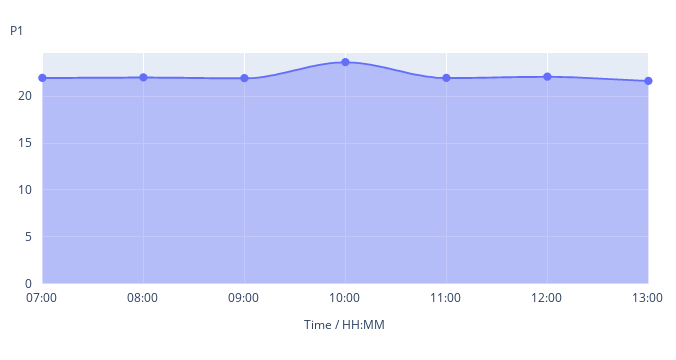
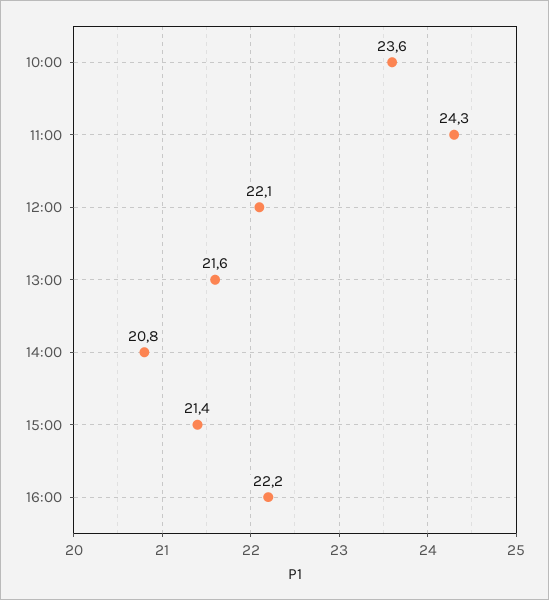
07:00: 22 -> none
08:00: 22 -> none
09:00: 22 -> none
11:00: 22 -> 24.3
14:00: none -> 20.8
15:00: none -> 21.4
16:00: none -> 22.2

